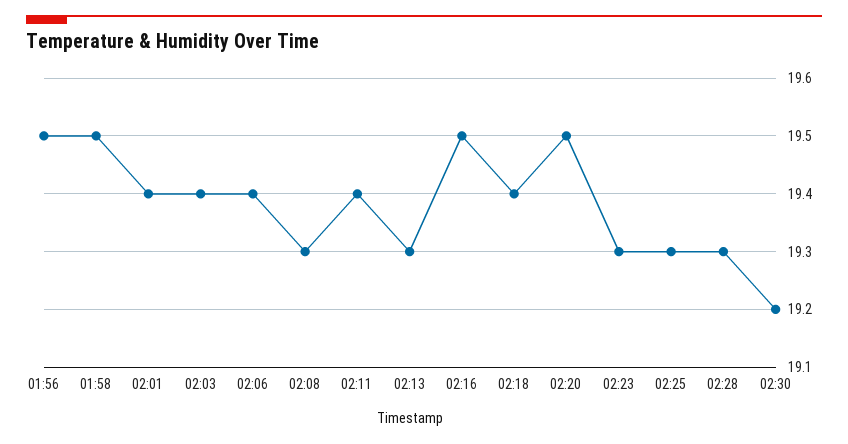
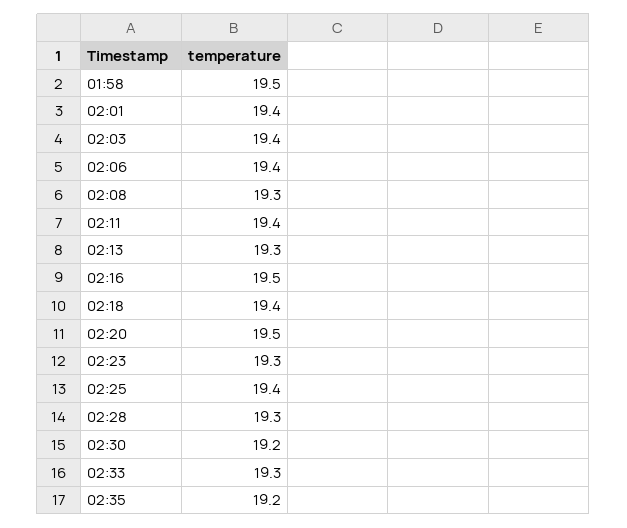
01:56: 19.5 -> none
02:25: 19.3 -> 19.4
02:33: none -> 19.3
02:35: none -> 19.2

